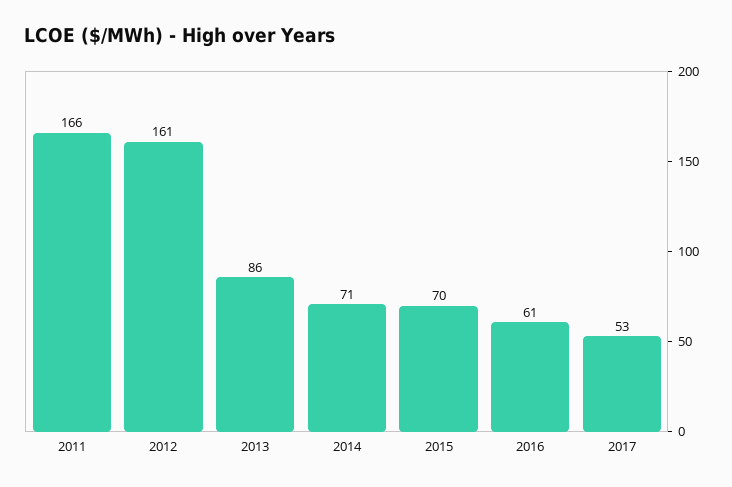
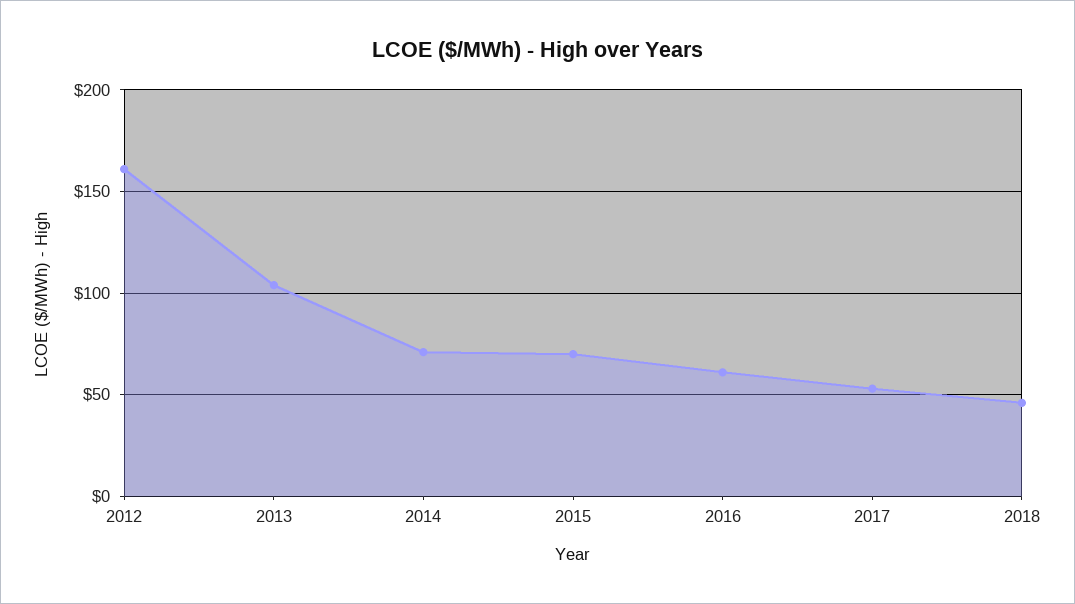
2011: 166 -> none
2013: 86 -> 105
2018: none -> 45

